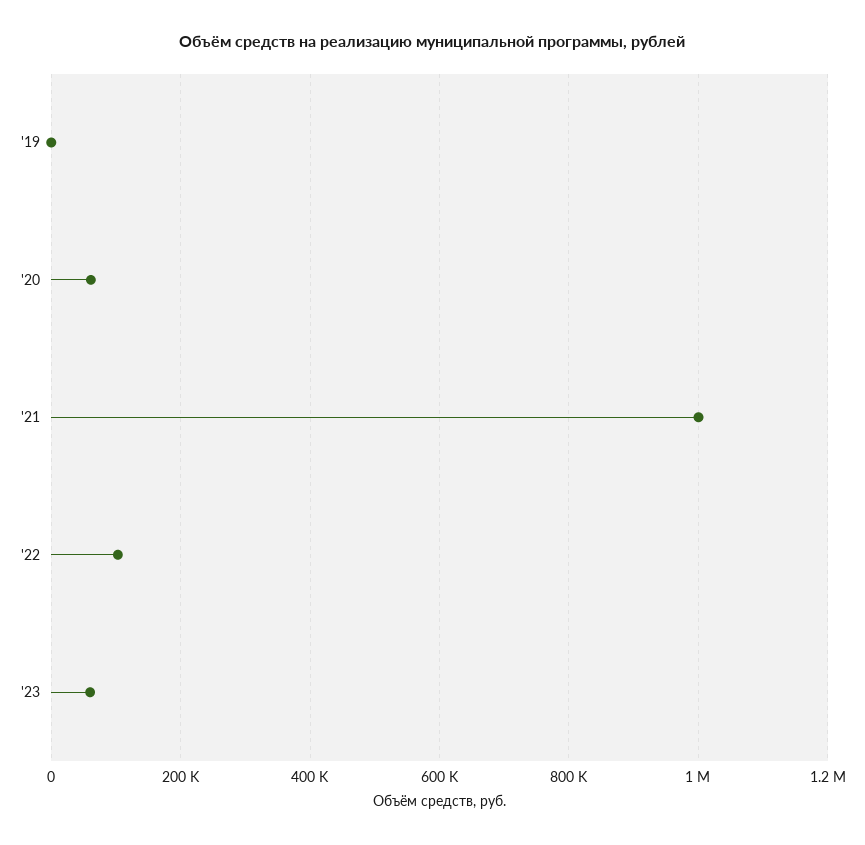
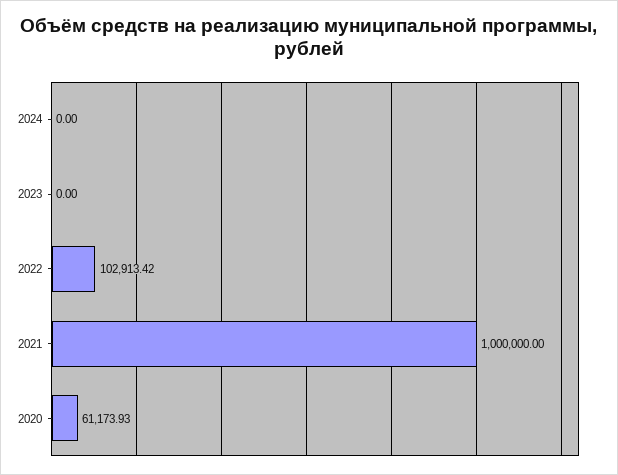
'19: 0 -> none
'23: 60000 -> 0
2024: none -> 0

